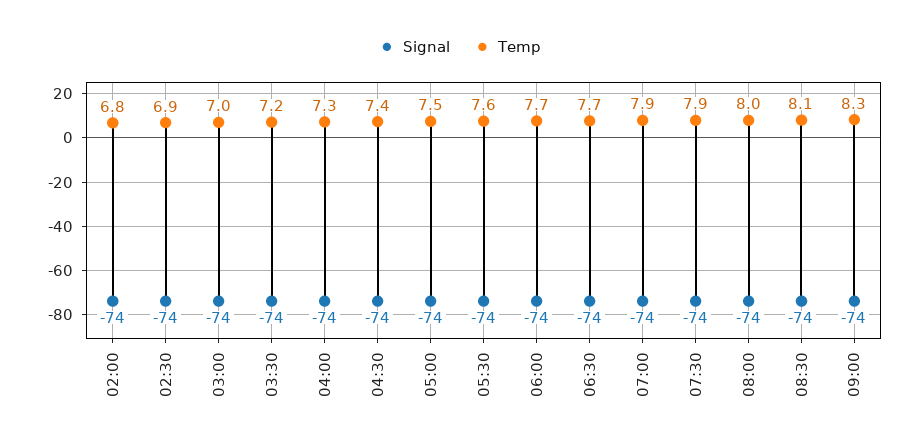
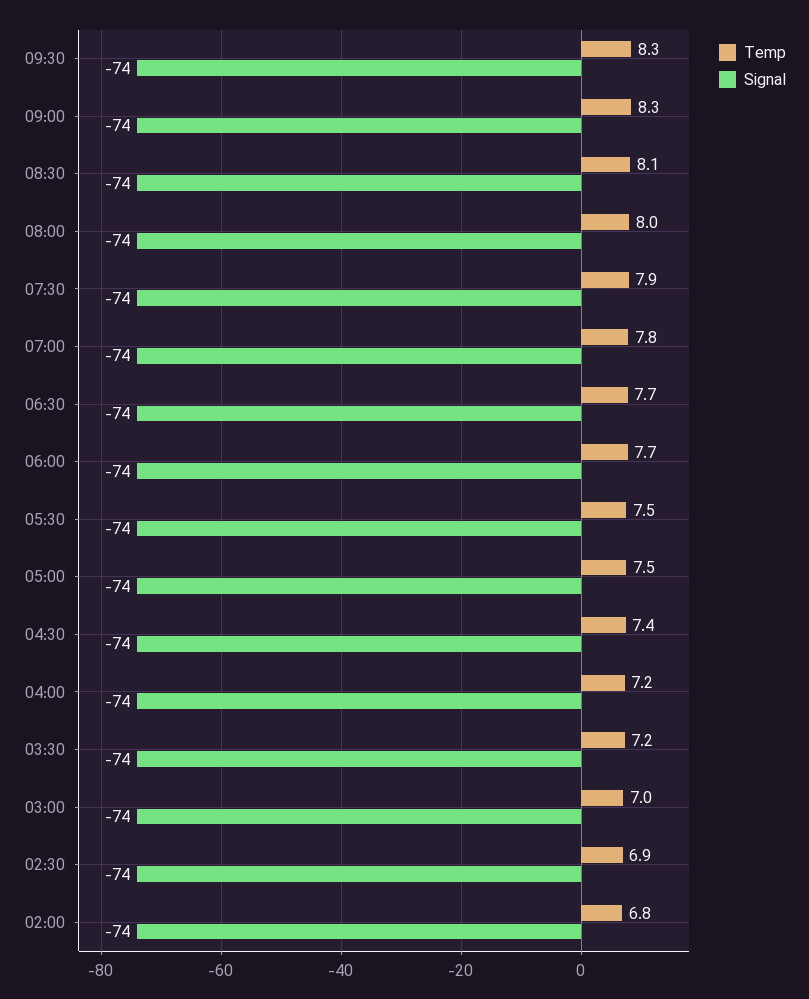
Temp, 04:00: 7.3 -> 7.2
Temp, 05:30: 7.6 -> 7.5
Temp, 07:00: 7.9 -> 7.8
Temp, 09:30: none -> 8.3
Signal, 09:30: none -> -74

